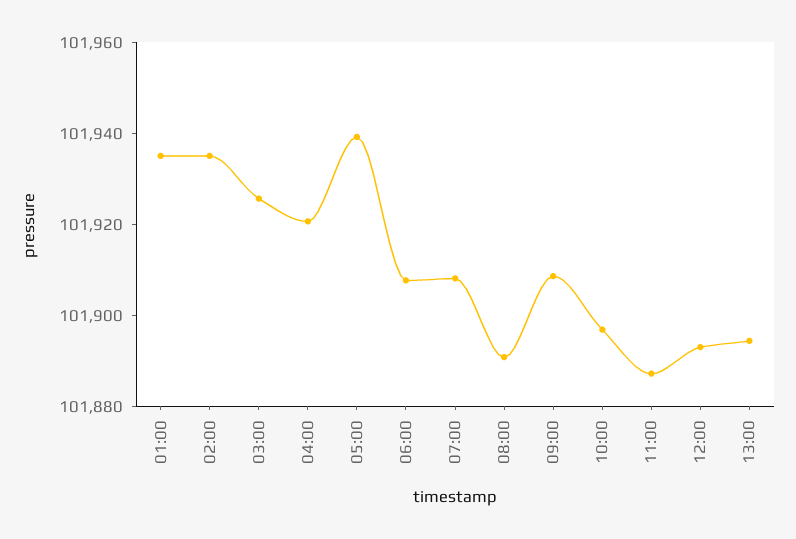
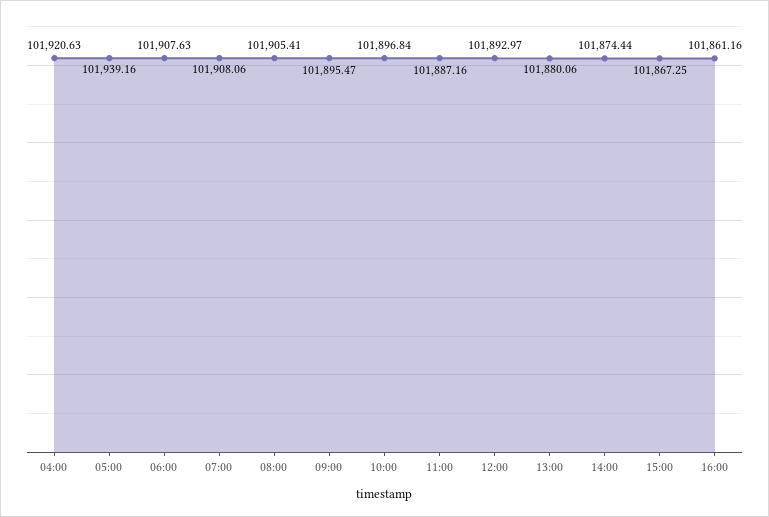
01:00: 101935 -> none
02:00: 101935 -> none
03:00: 101925 -> none
08:00: 101890 -> 101905.41
09:00: 101910 -> 101895.47
13:00: 101895 -> 101880.06
14:00: none -> 101874.44
15:00: none -> 101867.25
16:00: none -> 101861.16

